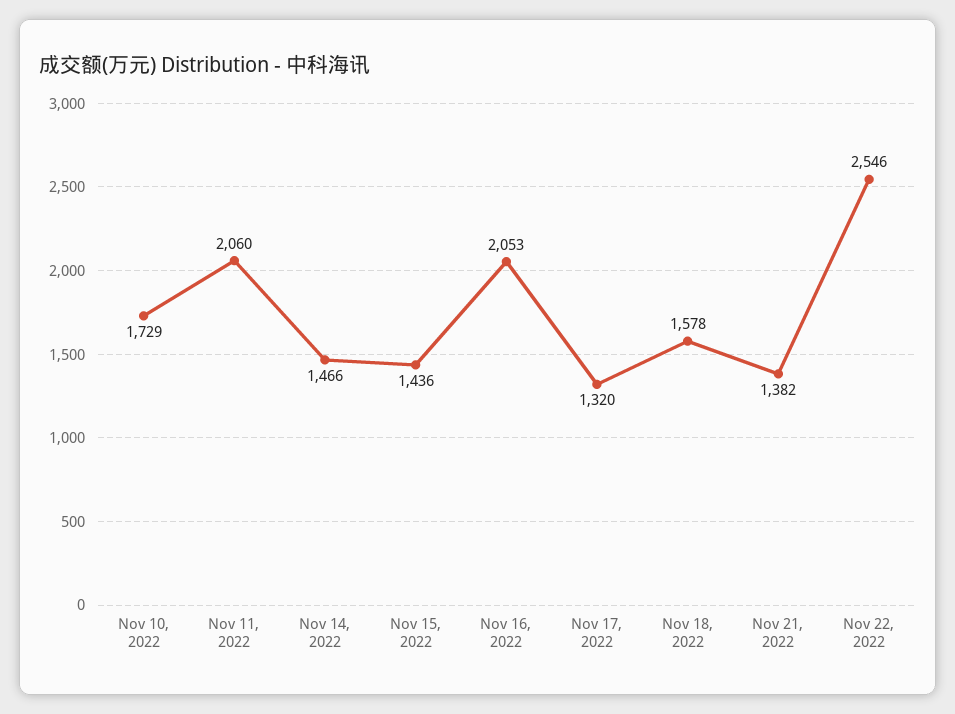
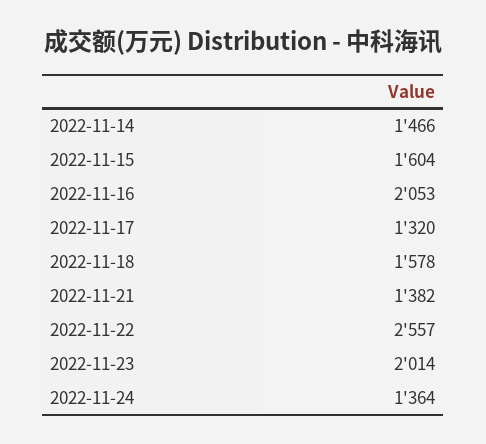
Nov 10, 2022: 1729 -> none
Nov 11, 2022: 2060 -> none
Nov 15, 2022: 1436 -> 1604
Nov 22, 2022: 2546 -> 2557
2022-11-23: none -> 2014
2022-11-24: none -> 1364

